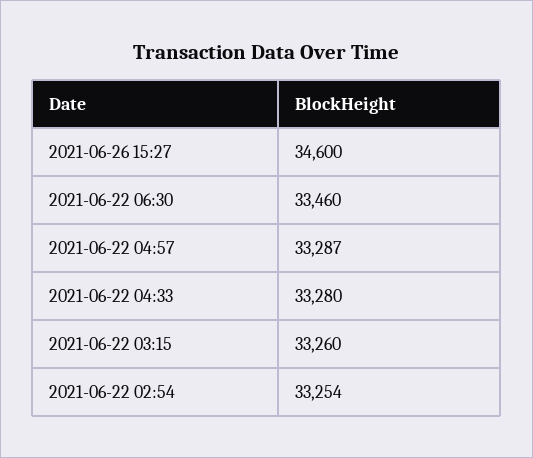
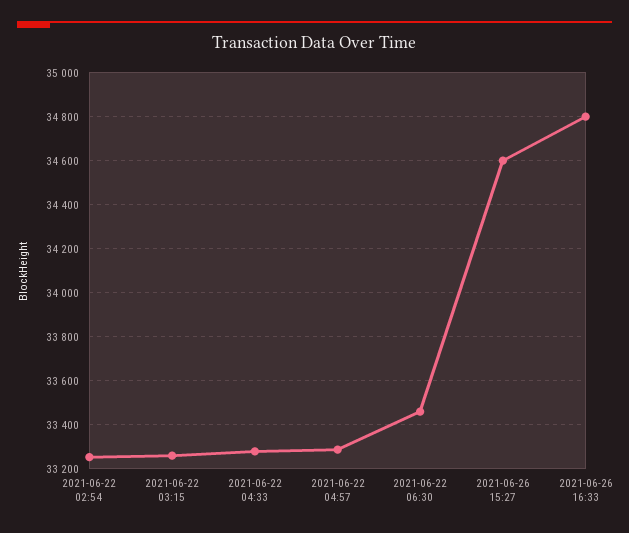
2021-06-26 16:33: none -> 34800

